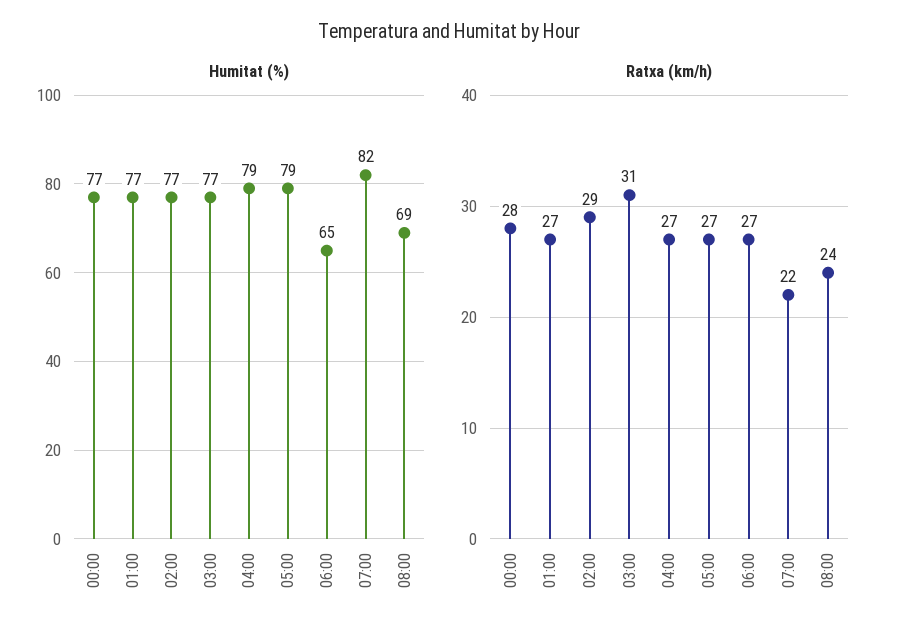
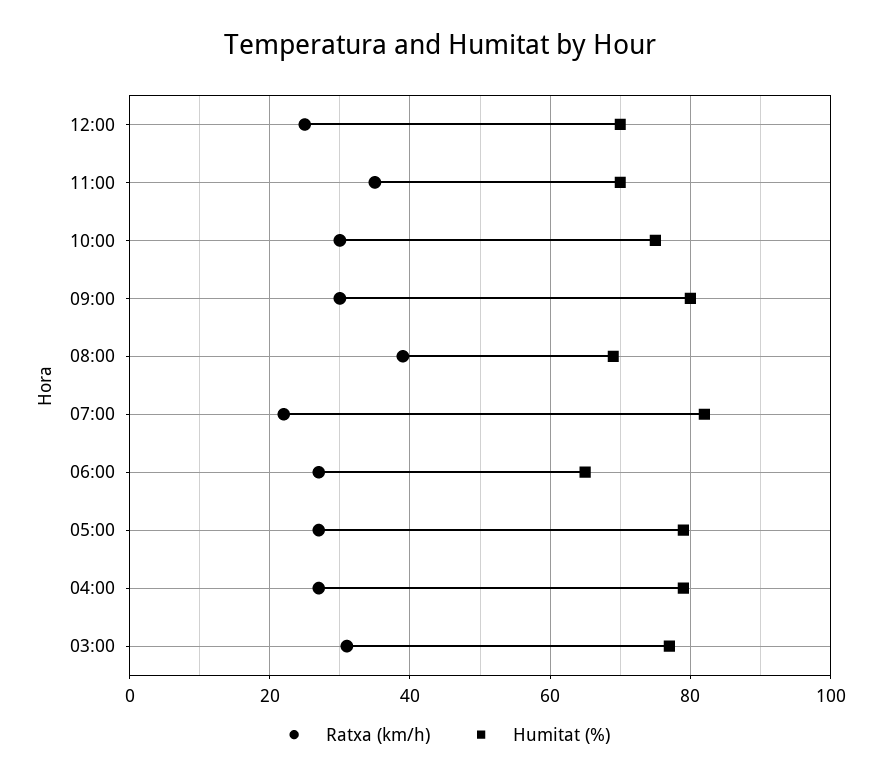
Humitat (%), 00:00: 77 -> none
Humitat (%), 01:00: 77 -> none
Humitat (%), 02:00: 77 -> none
Ratxa (km/h), 00:00: 28 -> none
Ratxa (km/h), 01:00: 27 -> none
Ratxa (km/h), 02:00: 29 -> none
Ratxa (km/h), 08:00: 24 -> 40
Ratxa (km/h), 12:00: none -> 25
Humitat (%), 12:00: none -> 70
Ratxa (km/h), 11:00: none -> 35
Humitat (%), 11:00: none -> 70
Ratxa (km/h), 10:00: none -> 30
Humitat (%), 10:00: none -> 75
Ratxa (km/h), 09:00: none -> 30
Humitat (%), 09:00: none -> 80

